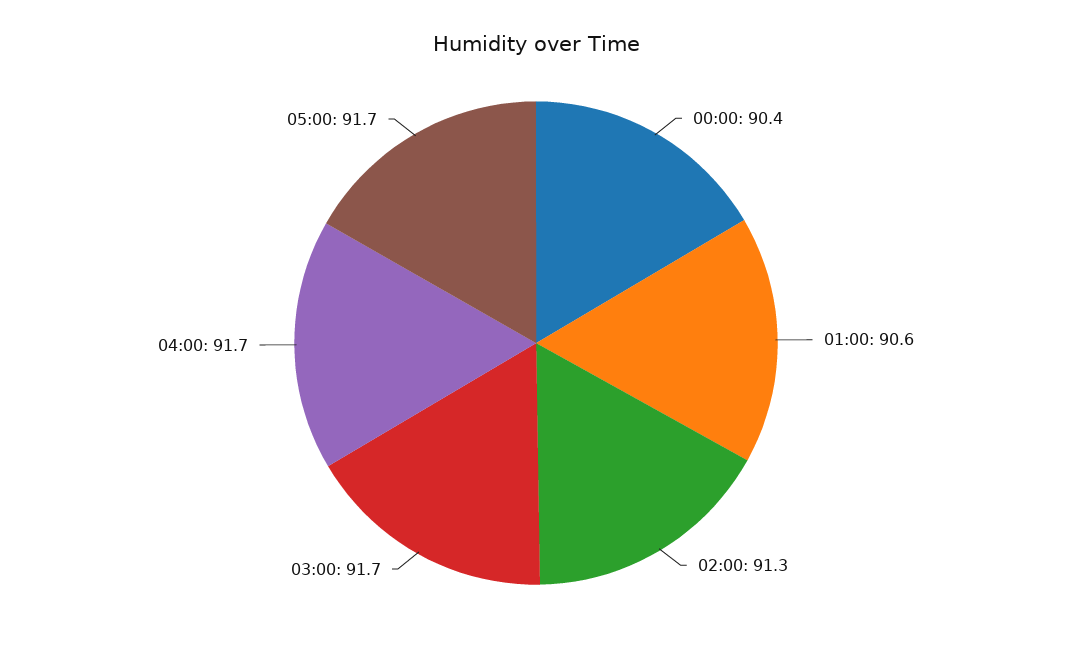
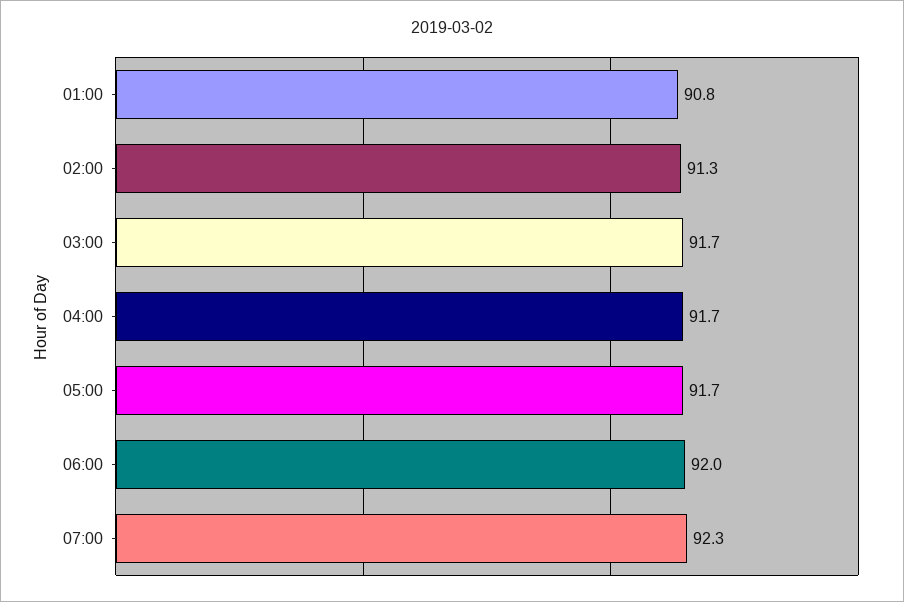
00:00: 90.4 -> none
01:00: 90.6 -> 90.8
06:00: none -> 92
07:00: none -> 92.3

